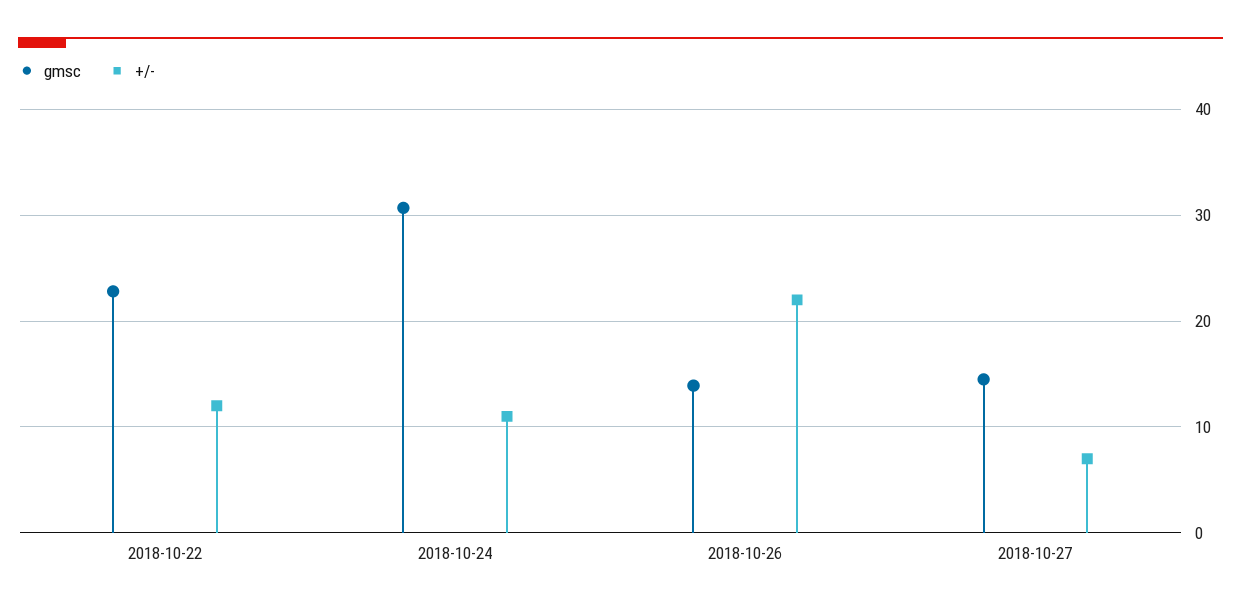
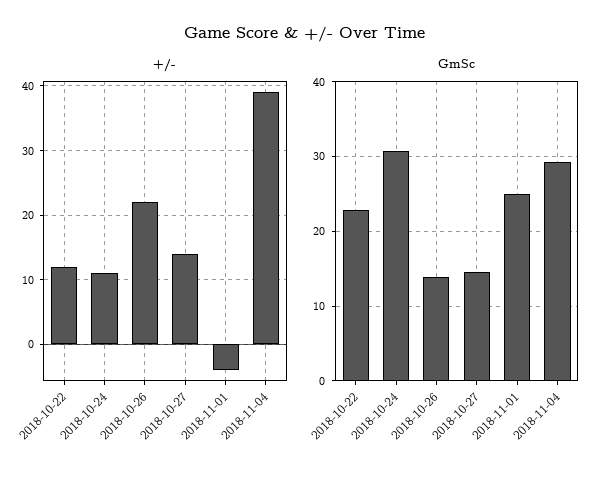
+/-, 2018-10-27: 7 -> 14
+/-, 2018-11-01: none -> -4
+/-, 2018-11-04: none -> 39
gmsc, 2018-11-01: none -> 25
gmsc, 2018-11-04: none -> 29

